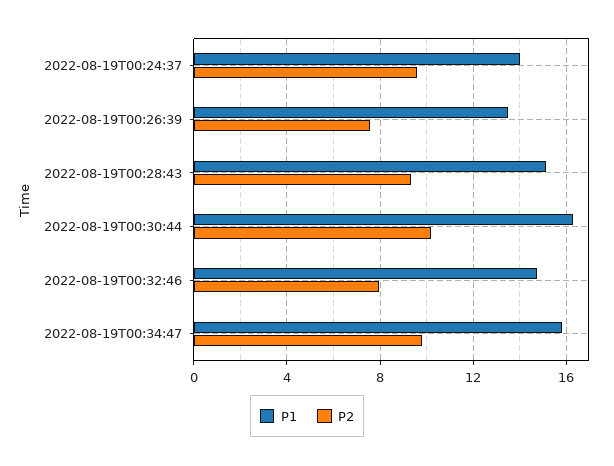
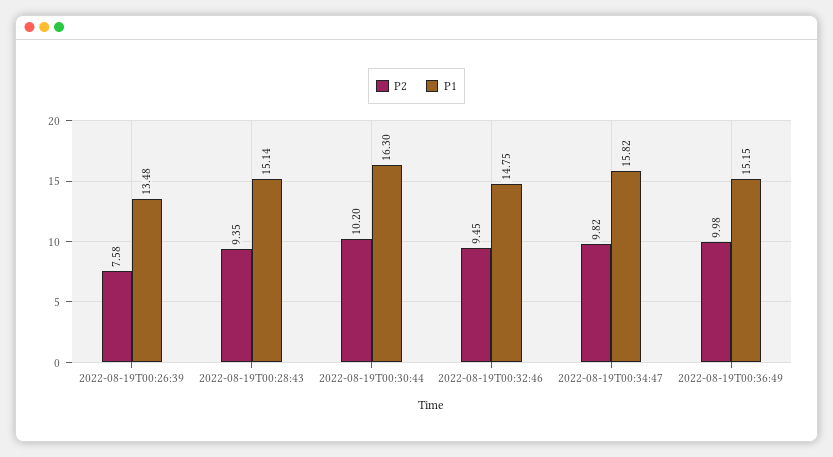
P1, 2022-08-19T00:24:37: 14 -> none
P2, 2022-08-19T00:24:37: 9.5 -> none
P2, 2022-08-19T00:32:46: 8 -> 9.45
P2, 2022-08-19T00:36:49: none -> 9.98
P1, 2022-08-19T00:36:49: none -> 15.15

